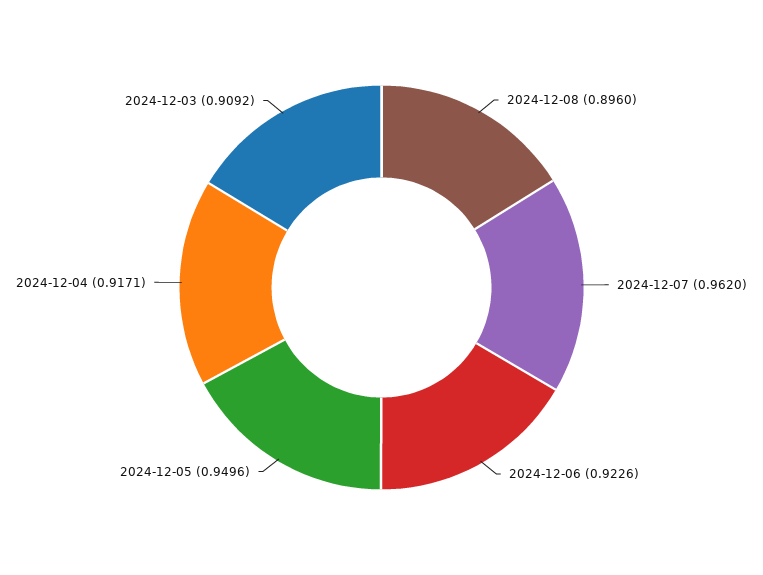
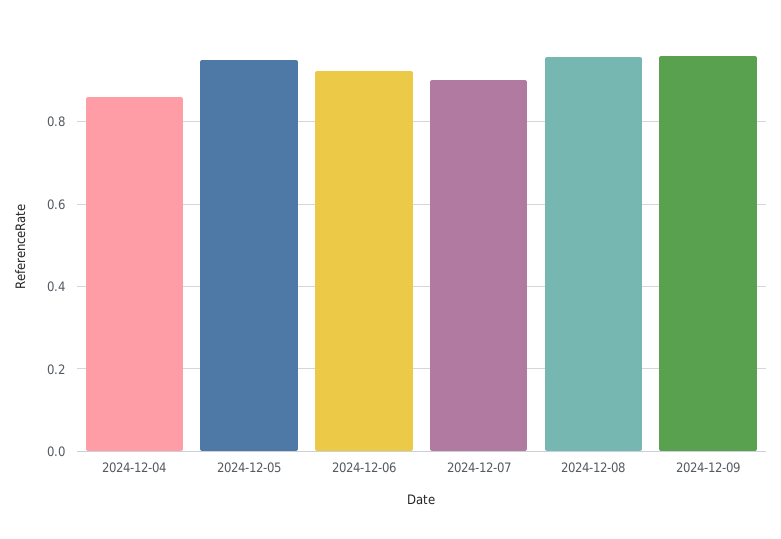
2024-12-08: 0.896 -> 0.96
2024-12-07: 0.962 -> 0.9
2024-12-04: 0.9171 -> 0.86
2024-12-03: 0.9092 -> none
2024-12-09: none -> 0.96

